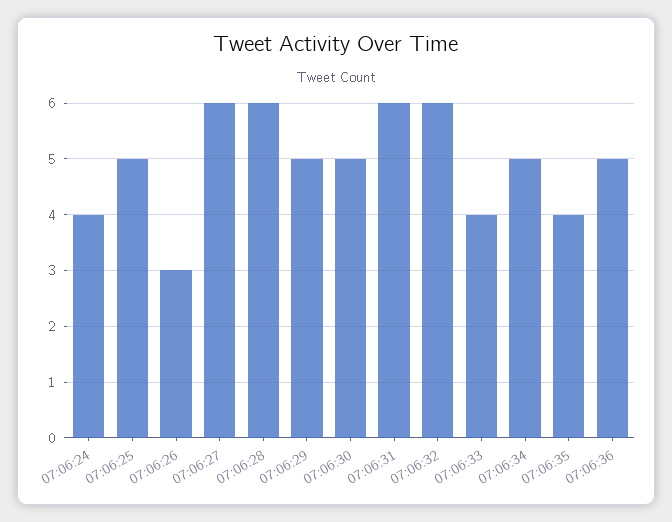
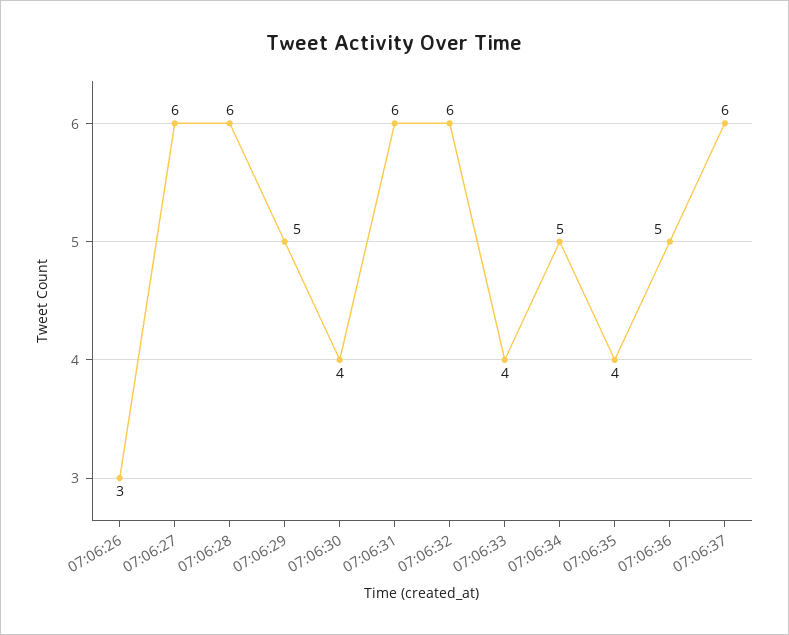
07:06:24: 4 -> none
07:06:25: 5 -> none
07:06:30: 5 -> 4
07:06:37: none -> 6

